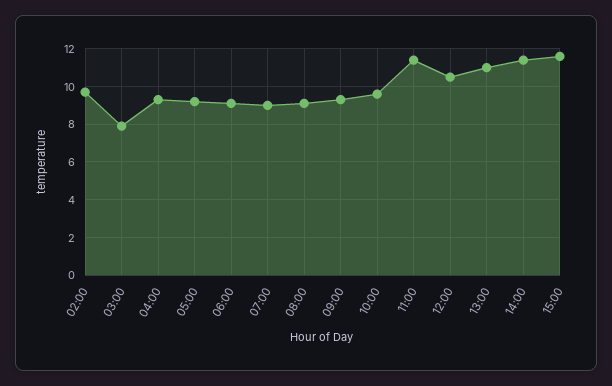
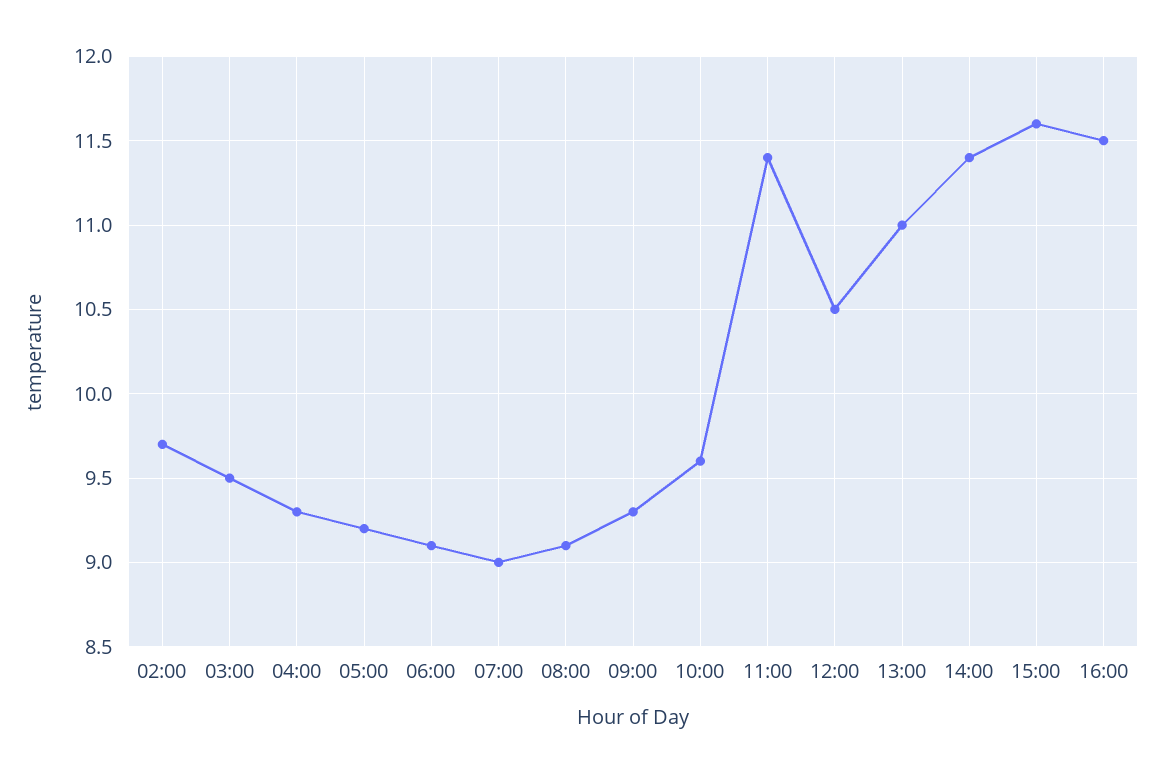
03:00: 8 -> 9.5
16:00: none -> 11.5

